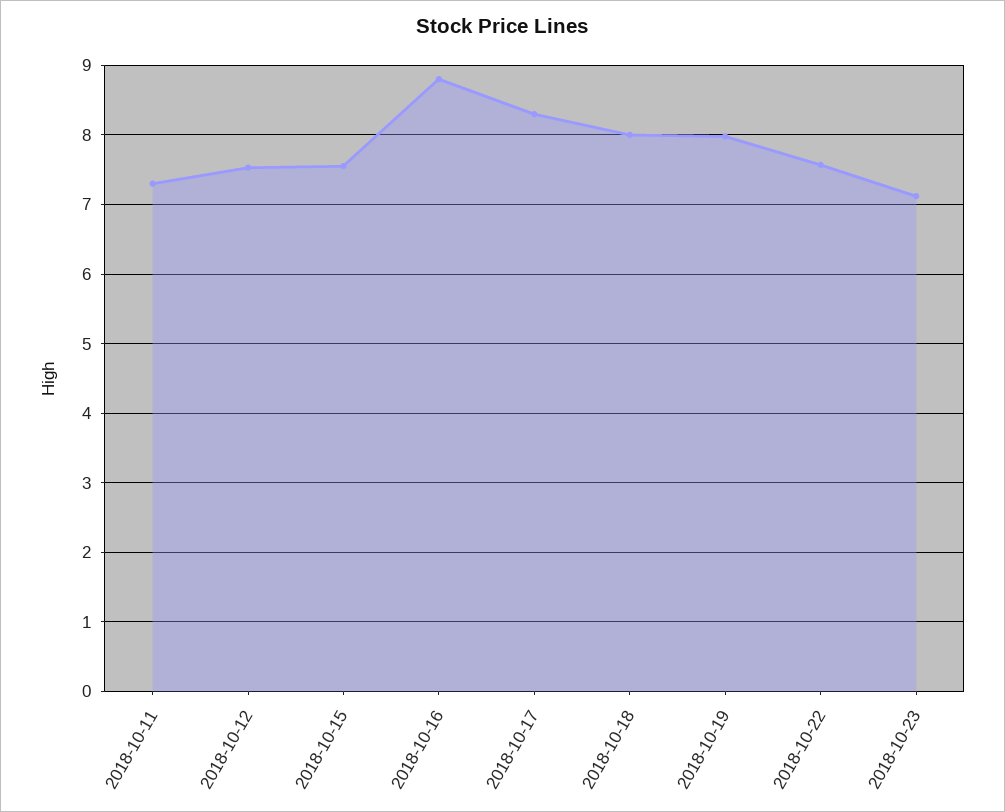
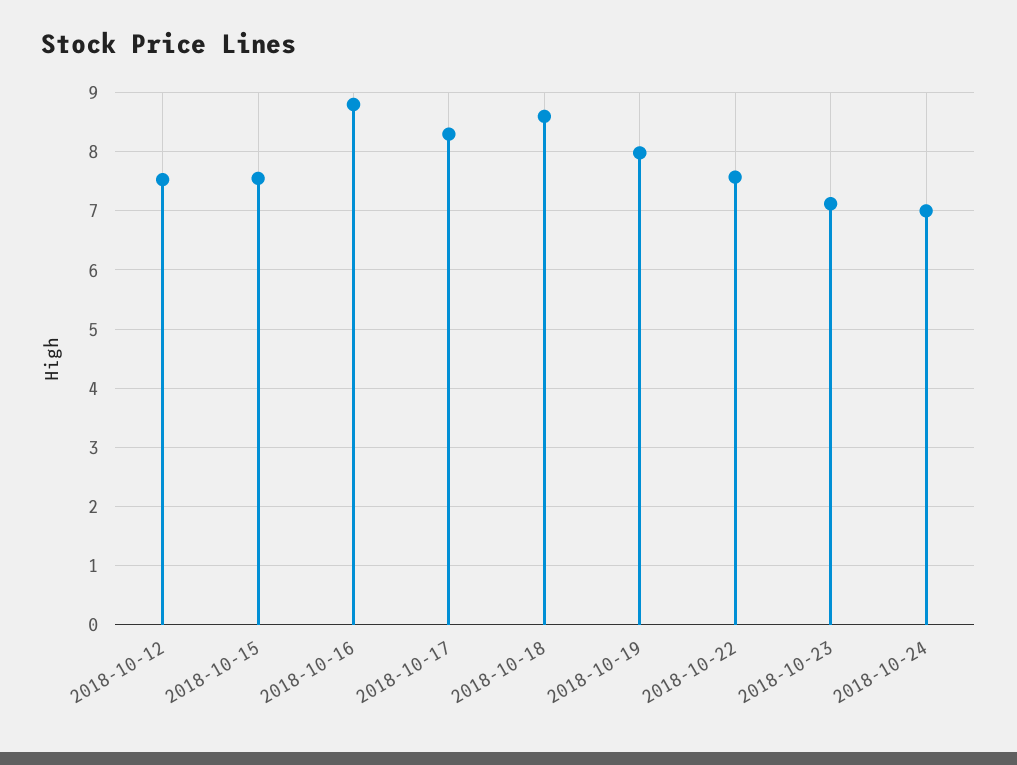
2018-10-11: 7.3 -> none
2018-10-18: 8 -> 8.6
2018-10-24: none -> 7

